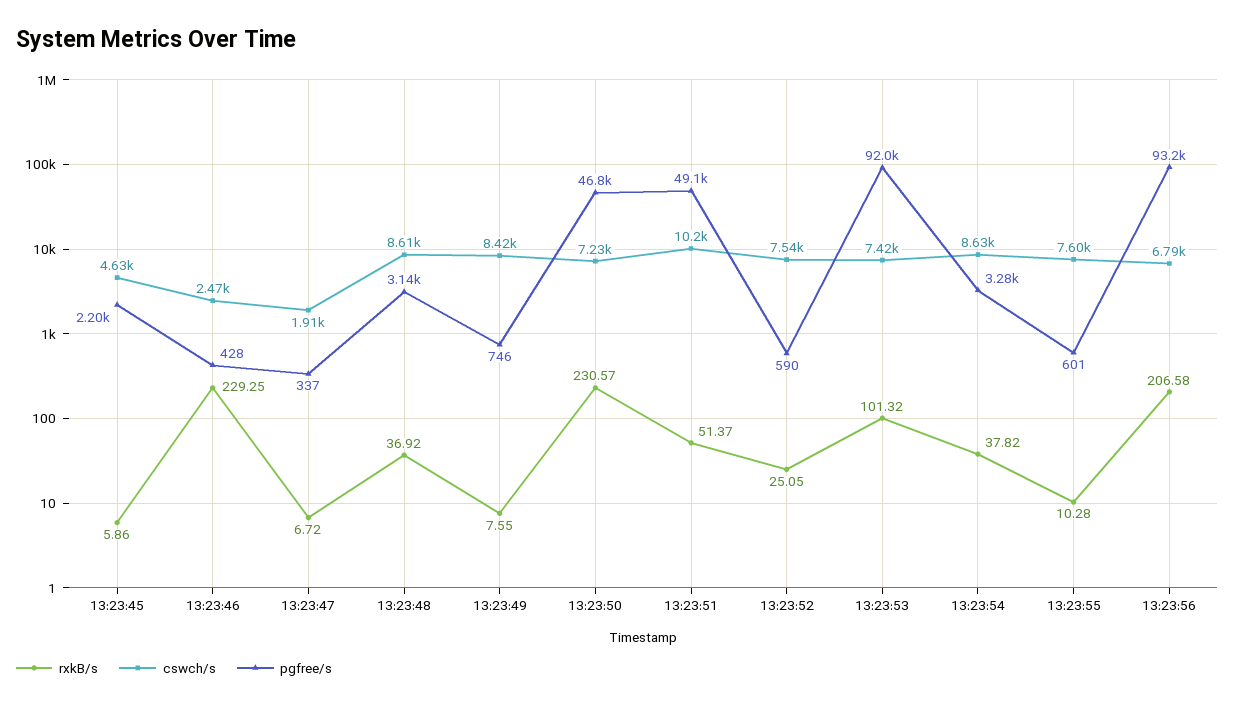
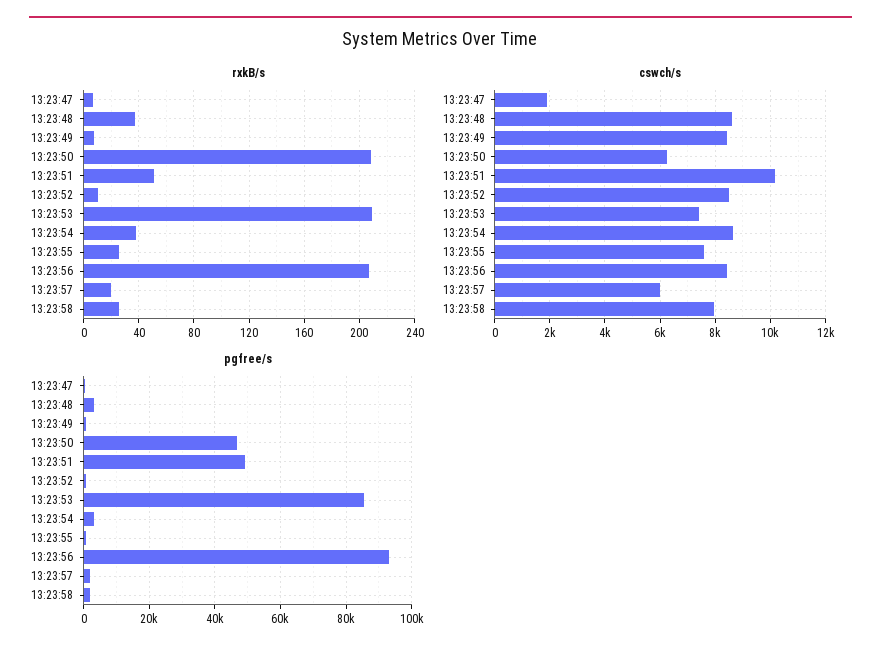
rxkB/s, 13:23:45: 5.86 -> none
cswch/s, 13:23:45: 4630 -> none
pgfree/s, 13:23:45: 2200 -> none
rxkB/s, 13:23:46: 229.25 -> none
cswch/s, 13:23:46: 2470 -> none
pgfree/s, 13:23:46: 428 -> none
rxkB/s, 13:23:50: 230.57 -> 210
cswch/s, 13:23:50: 7230 -> 6250
rxkB/s, 13:23:52: 25.05 -> 10
cswch/s, 13:23:52: 7540 -> 8500
rxkB/s, 13:23:53: 101.32 -> 210
pgfree/s, 13:23:53: 92000 -> 86000
rxkB/s, 13:23:55: 10.28 -> 25
cswch/s, 13:23:56: 6790 -> 8500
rxkB/s, 13:23:57: none -> 20
rxkB/s, 13:23:58: none -> 25
cswch/s, 13:23:57: none -> 6000
cswch/s, 13:23:58: none -> 8000
pgfree/s, 13:23:57: none -> 2000
pgfree/s, 13:23:58: none -> 2000

